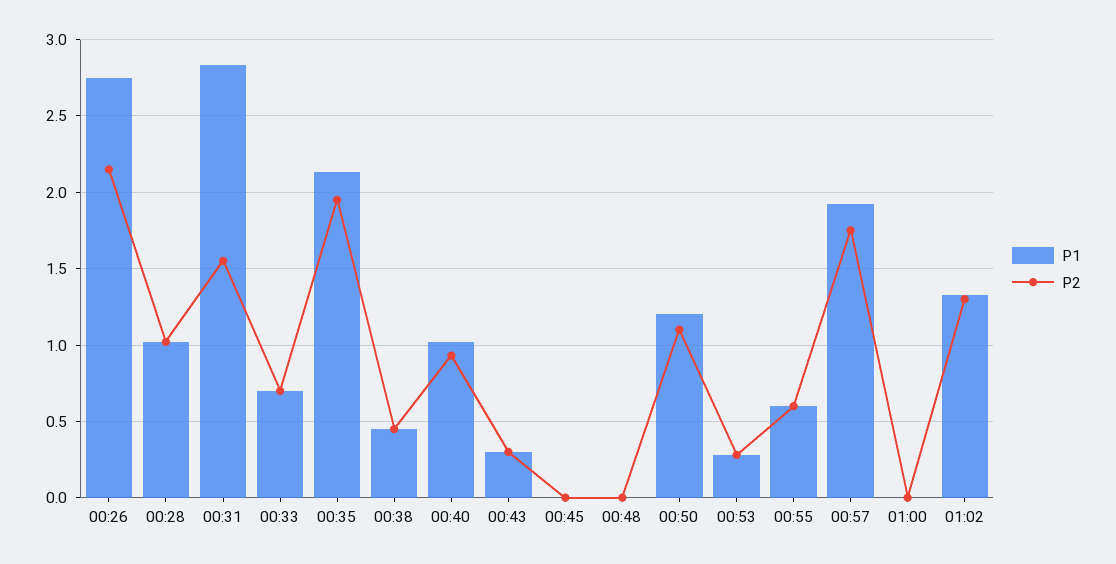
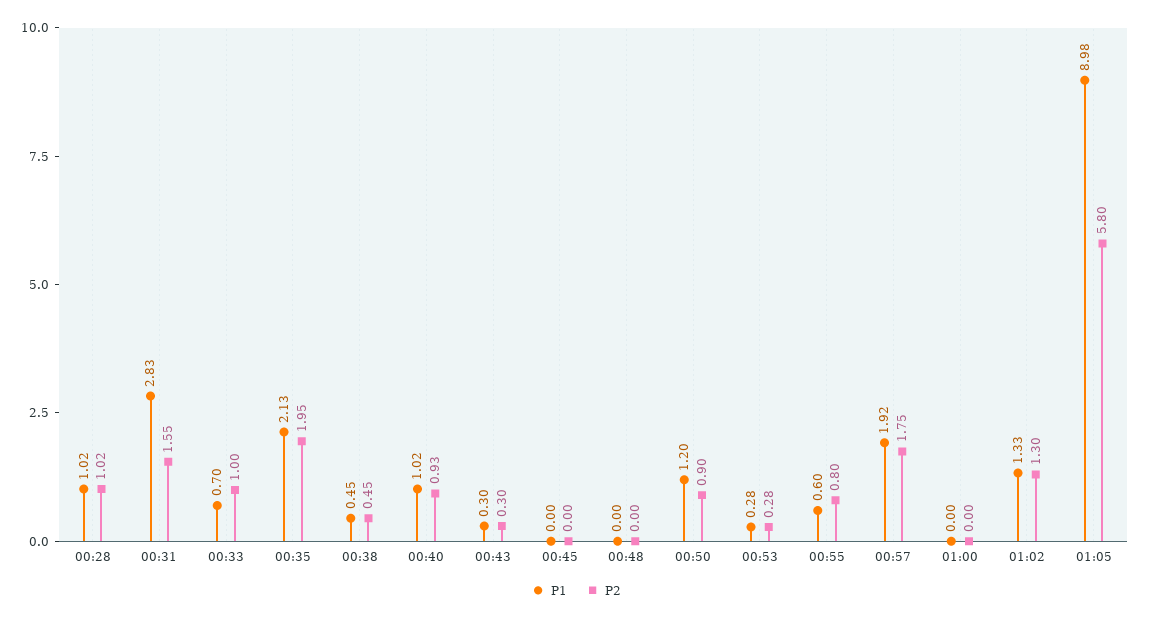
P1, 00:26: 2.75 -> none
P2, 00:26: 2.15 -> none
P2, 00:33: 0.7 -> 1
P2, 00:50: 1.1 -> 0.9
P2, 00:55: 0.6 -> 0.8
P1, 01:05: none -> 8.98
P2, 01:05: none -> 5.8

